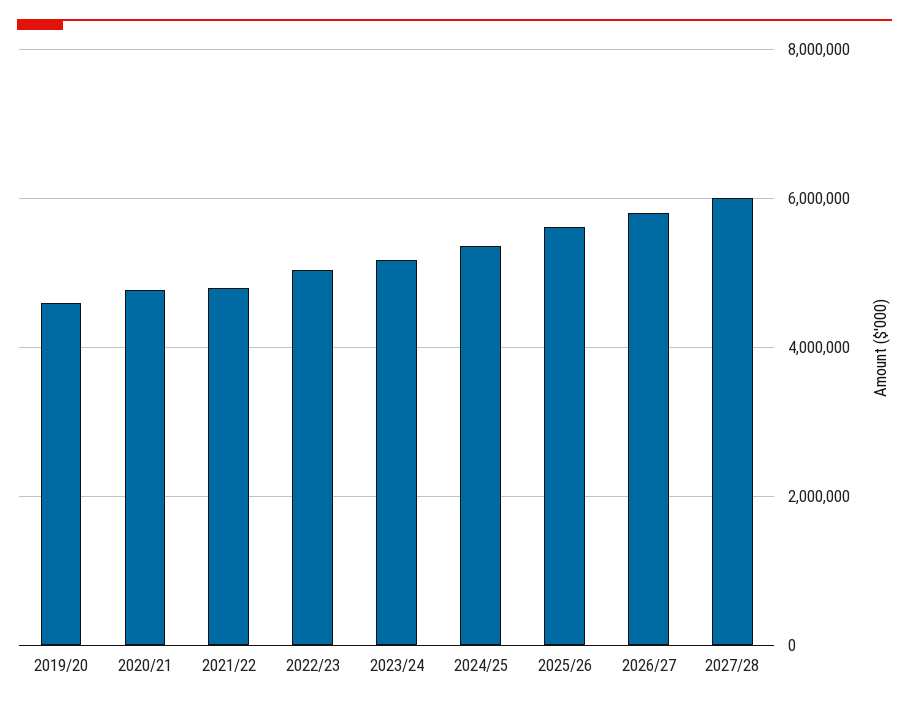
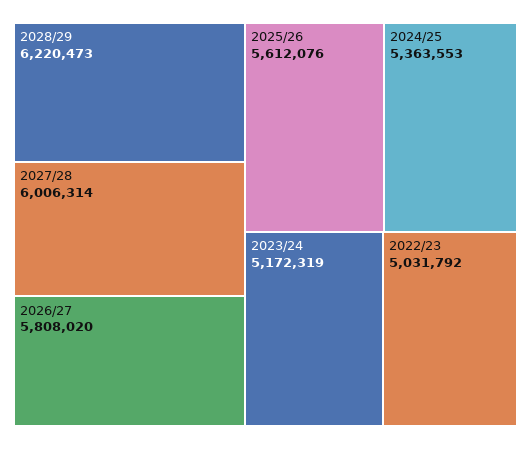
2019/20: 4600000 -> none
2020/21: 4800000 -> none
2021/22: 4800000 -> none
2028/29: none -> 6220473

